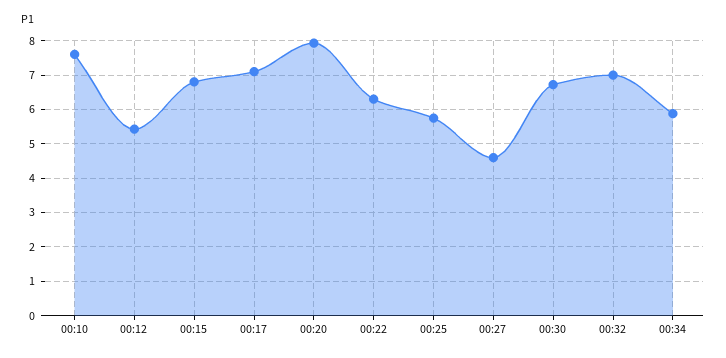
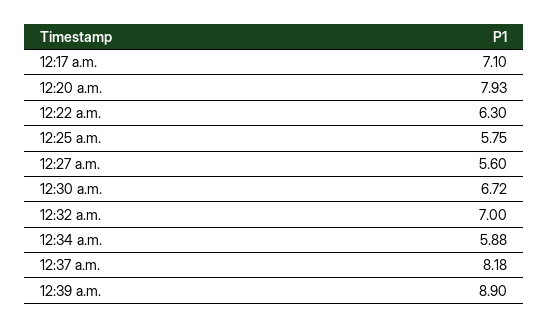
00:10: 7.6 -> none
00:12: 5.4 -> none
00:15: 6.8 -> none
00:27: 4.6 -> 5.6
12:37 a.m.: none -> 8.18
12:39 a.m.: none -> 8.9

